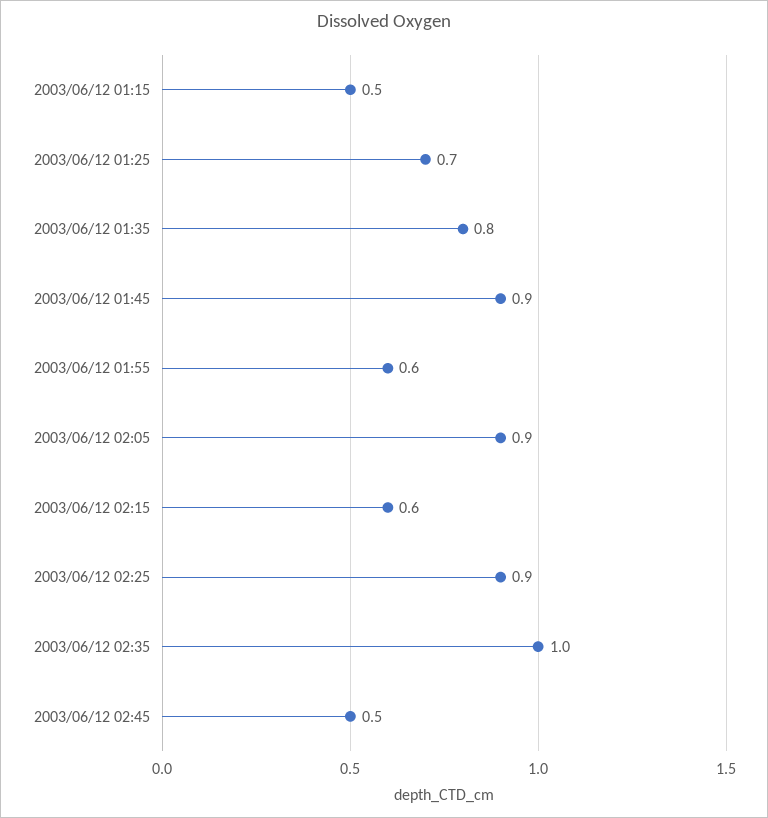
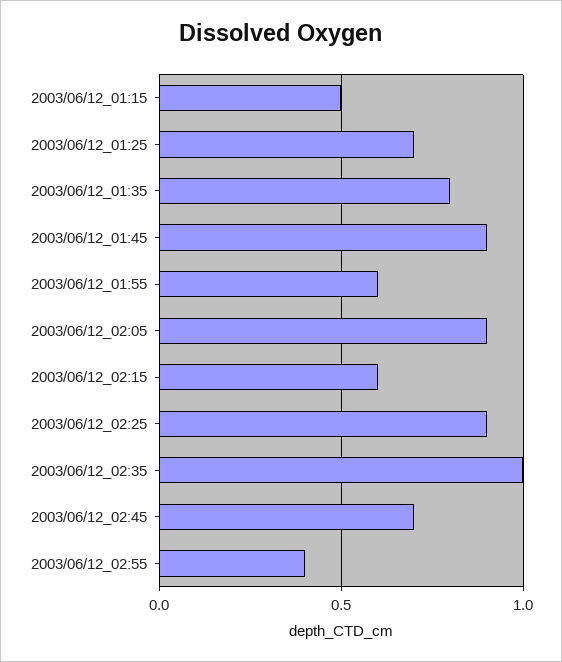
2003/06/12 02:45: 0.5 -> 0.7
2003/06/12_02:55: none -> 0.4

